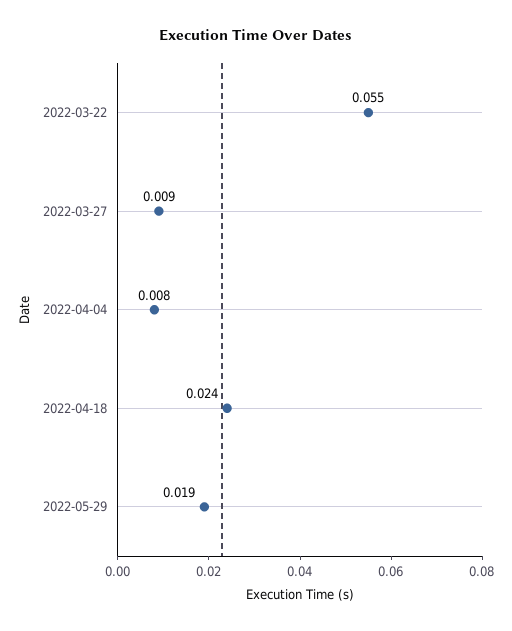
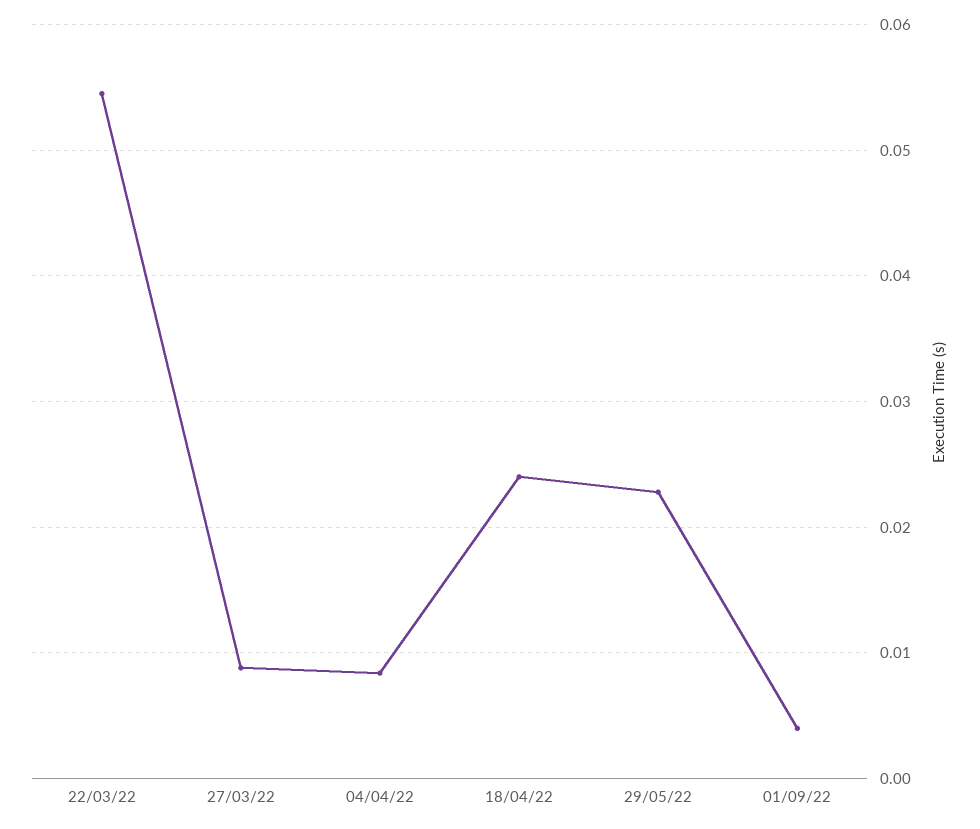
2022-05-29: 0.019 -> 0.023
01/09/22: none -> 0.004

